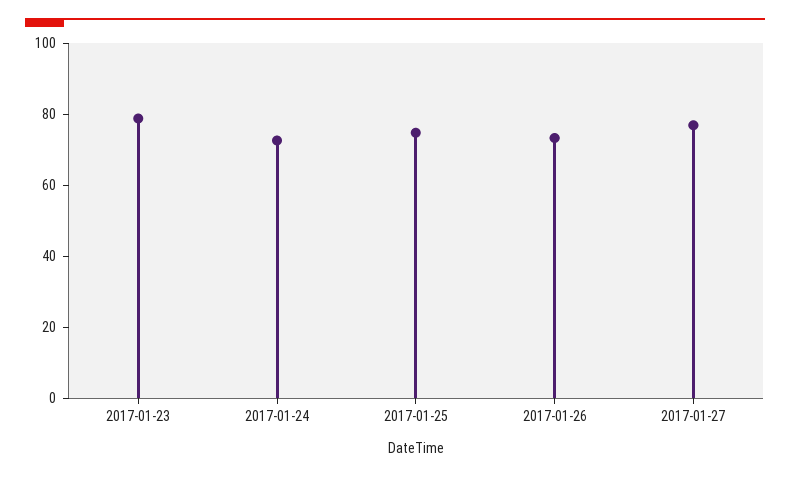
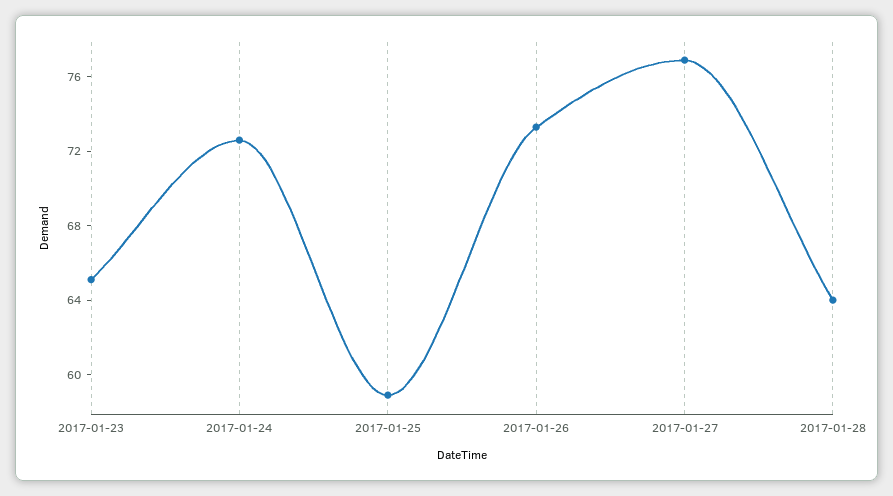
2017-01-23: 80 -> 65
2017-01-25: 75 -> 59
2017-01-28: none -> 64

